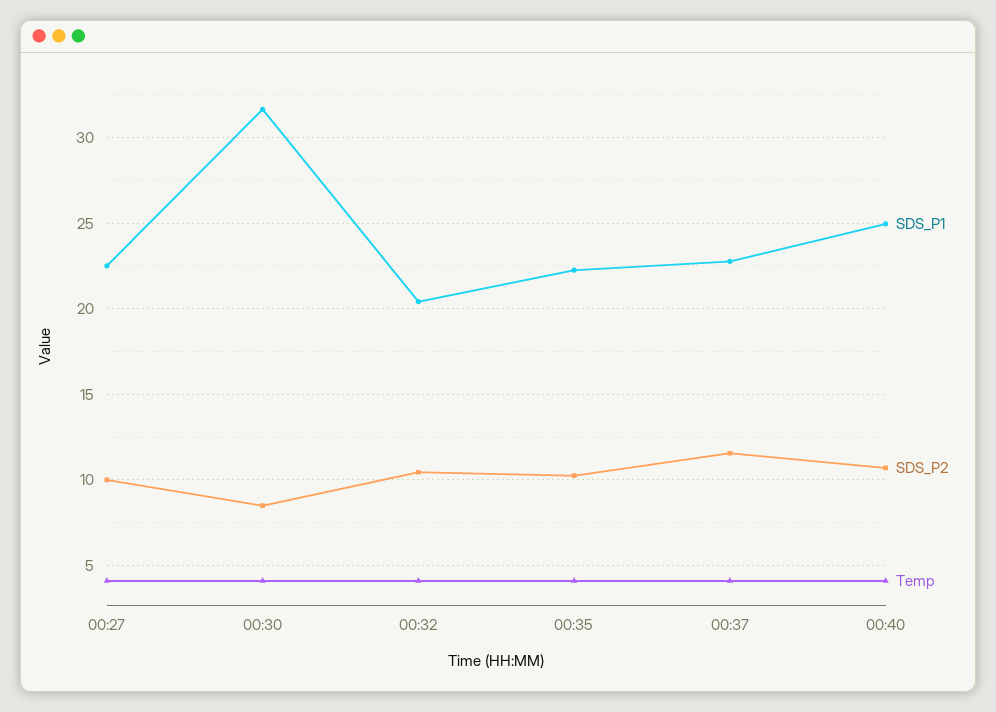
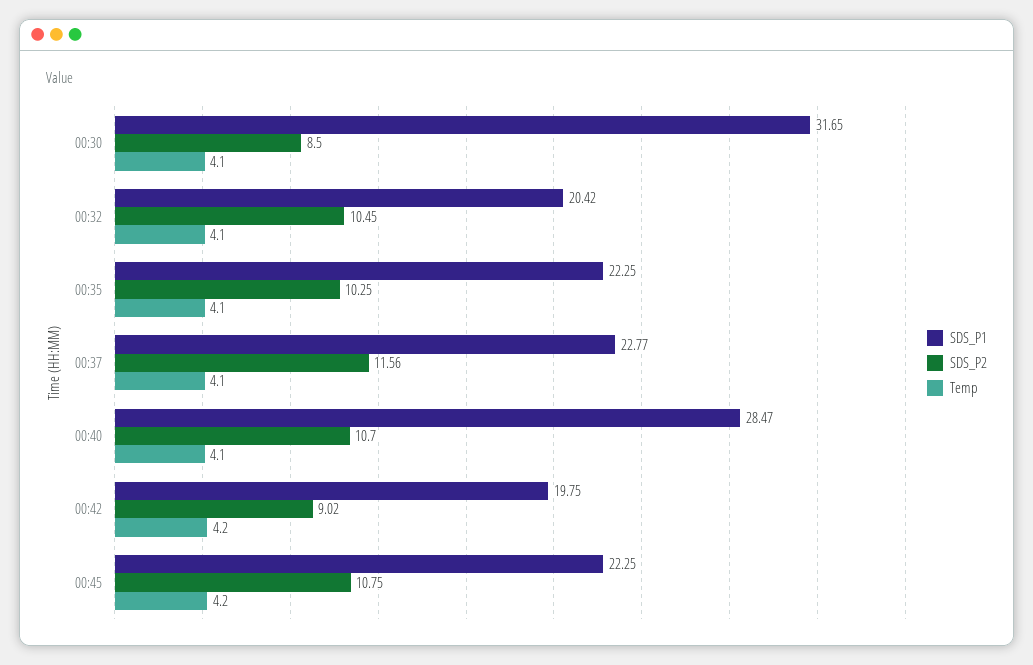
SDS_P1, 00:27: 22.5 -> none
SDS_P2, 00:27: 10 -> none
Temp, 00:27: 4 -> none
SDS_P1, 00:40: 25 -> 28.47
SDS_P1, 00:42: none -> 19.75
SDS_P2, 00:42: none -> 9.02
Temp, 00:42: none -> 4.2
SDS_P1, 00:45: none -> 22.25
SDS_P2, 00:45: none -> 10.75
Temp, 00:45: none -> 4.2

